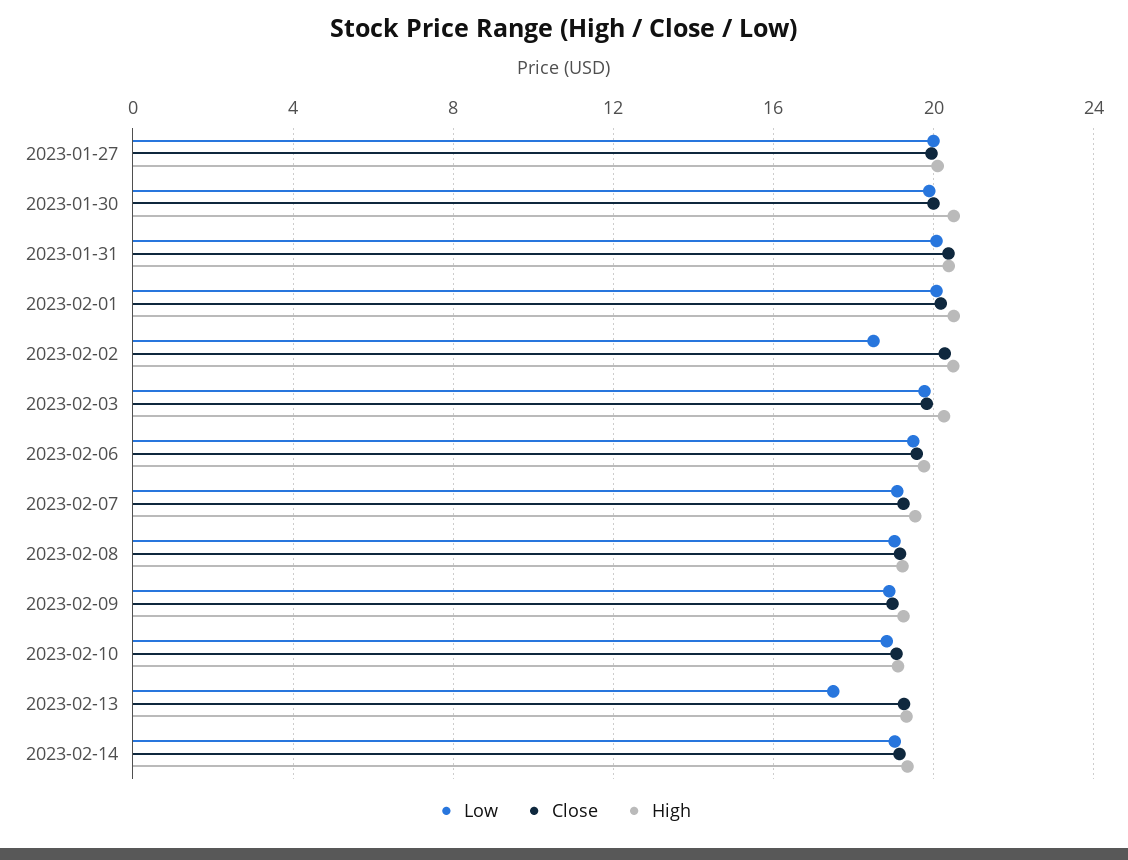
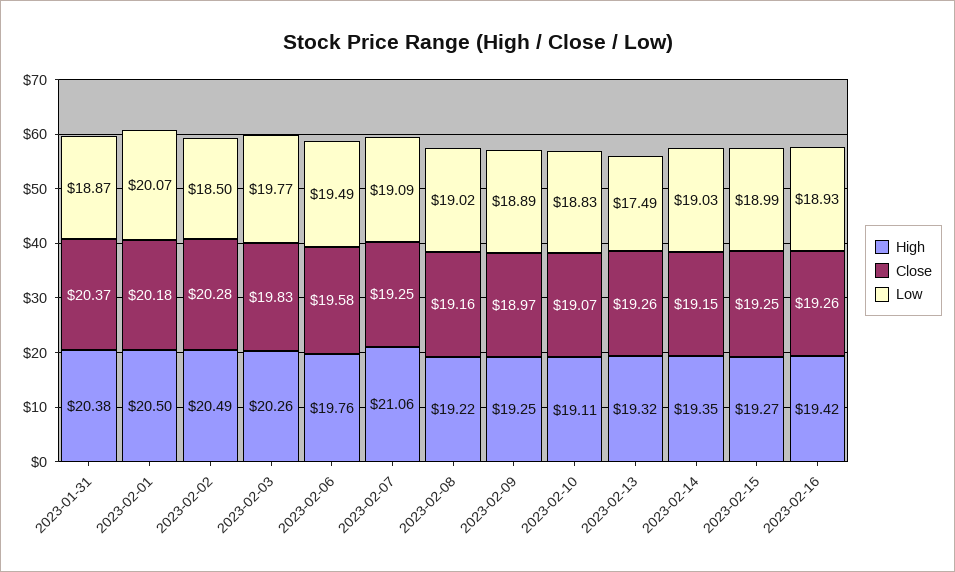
Low, 2023-01-27: 20 -> none
Close, 2023-01-27: 20 -> none
High, 2023-01-27: 20 -> none
Low, 2023-01-30: 20 -> none
Close, 2023-01-30: 20 -> none
High, 2023-01-30: 20.5 -> none
Low, 2023-01-31: 20 -> 18.87
High, 2023-02-07: 19.5 -> 21.06
High, 2023-02-15: none -> 19.27
Close, 2023-02-15: none -> 19.25
Low, 2023-02-15: none -> 18.99
High, 2023-02-16: none -> 19.42
Close, 2023-02-16: none -> 19.26
Low, 2023-02-16: none -> 18.93

